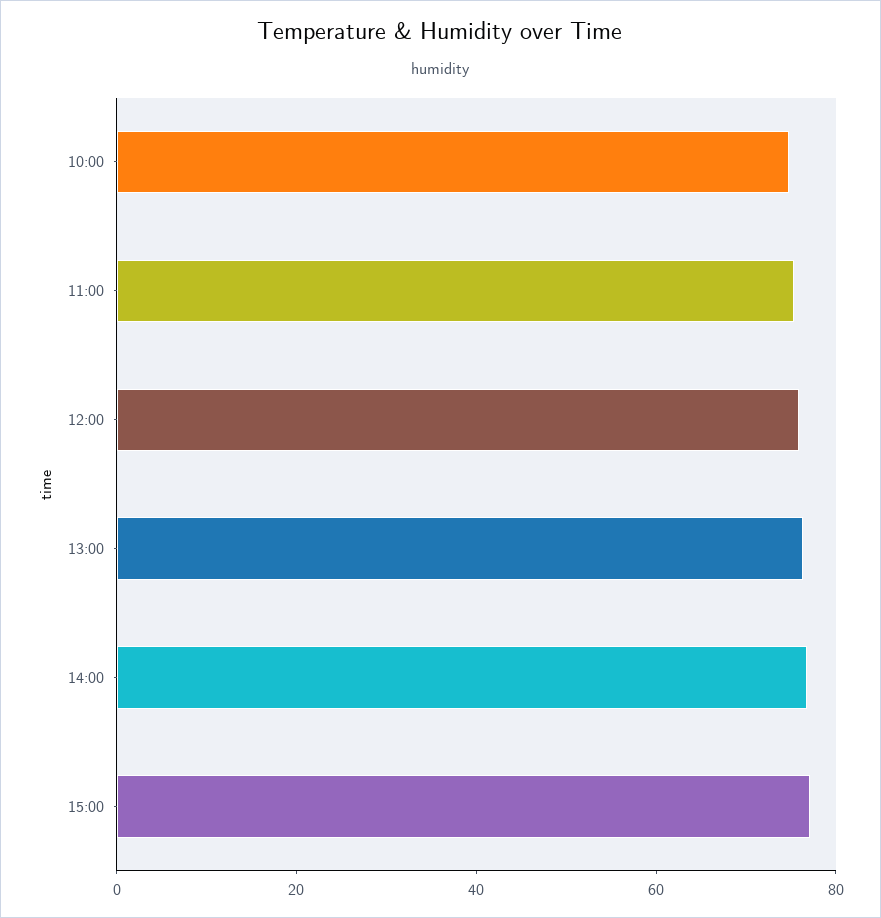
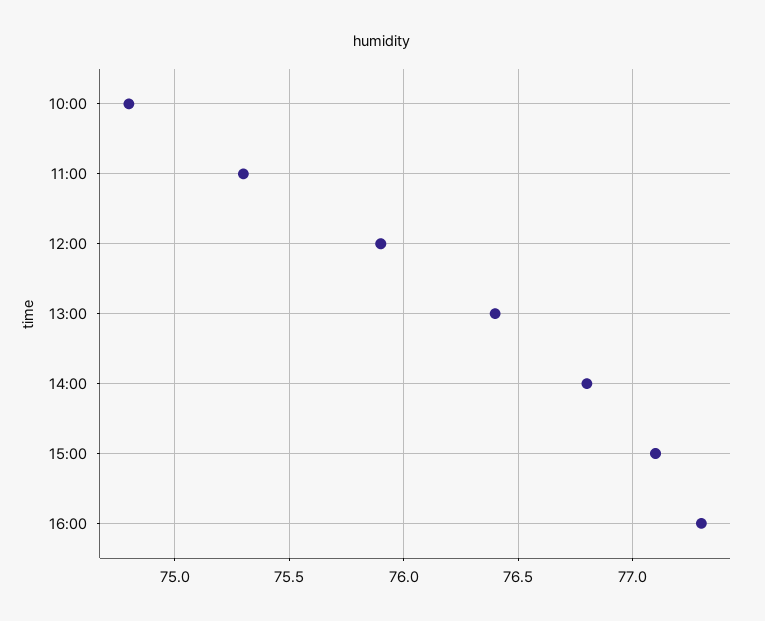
16:00: none -> 77.3

